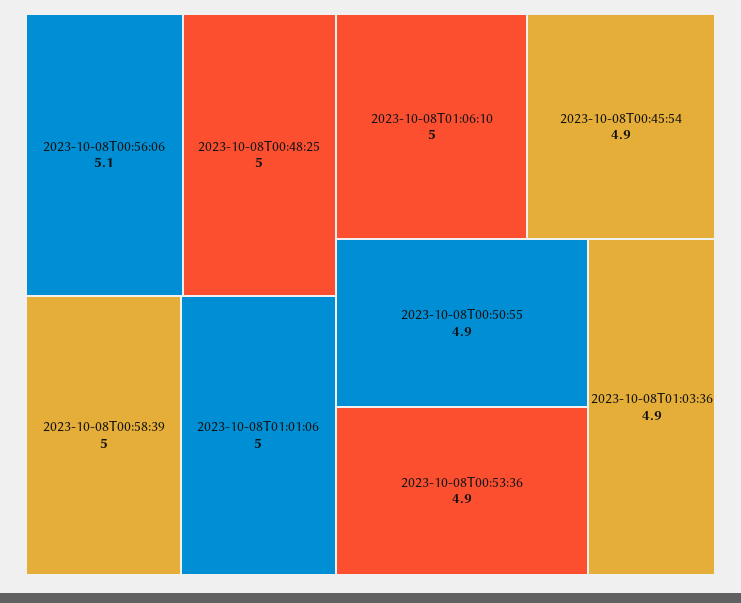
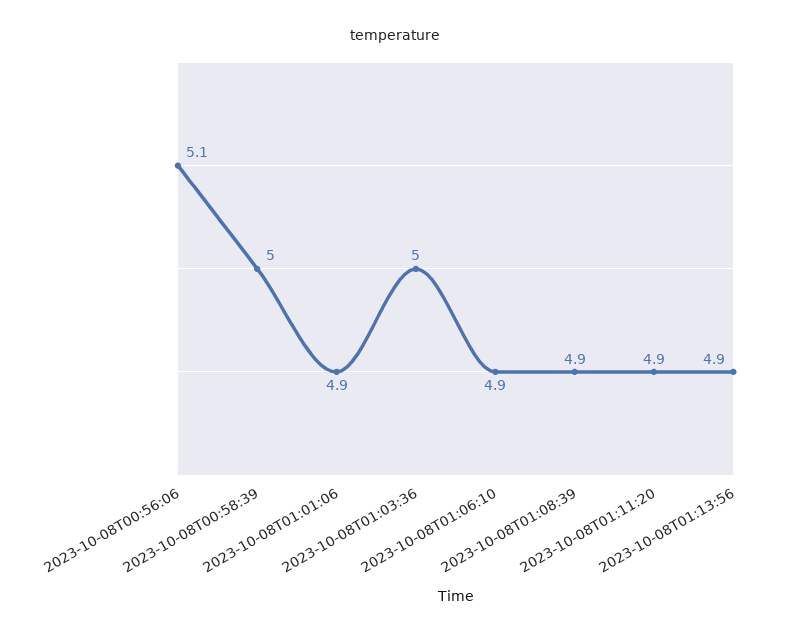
2023-10-08T00:48:25: 5 -> none
2023-10-08T01:01:06: 5 -> 4.9
2023-10-08T01:06:10: 5 -> 4.9
2023-10-08T00:45:54: 4.9 -> none
2023-10-08T00:50:55: 4.9 -> none
2023-10-08T00:53:36: 4.9 -> none
2023-10-08T01:03:36: 4.9 -> 5
2023-10-08T01:08:39: none -> 4.9
2023-10-08T01:11:20: none -> 4.9
2023-10-08T01:13:56: none -> 4.9

